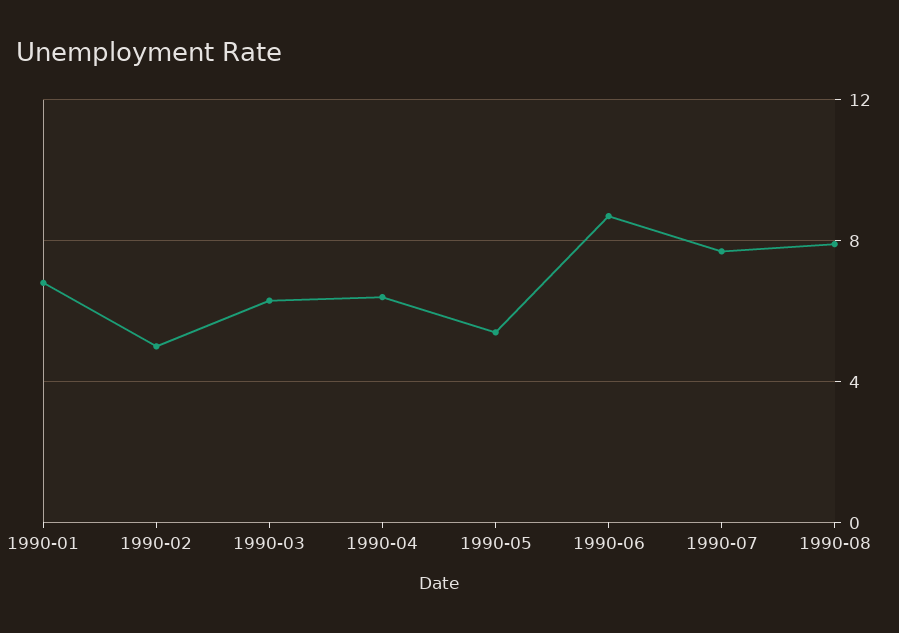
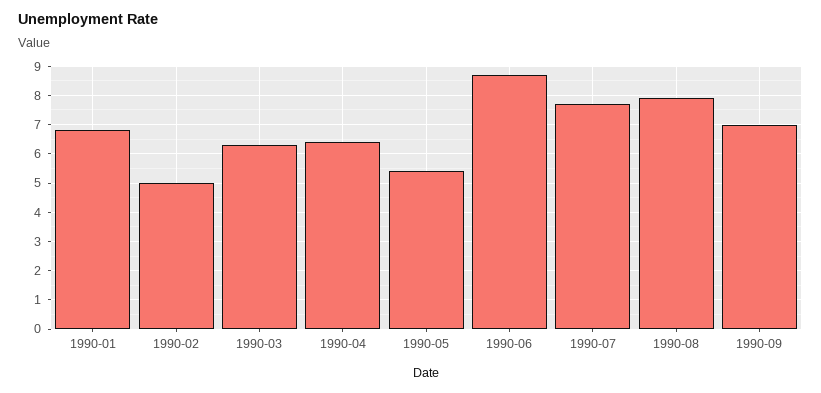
1990-09: none -> 7

